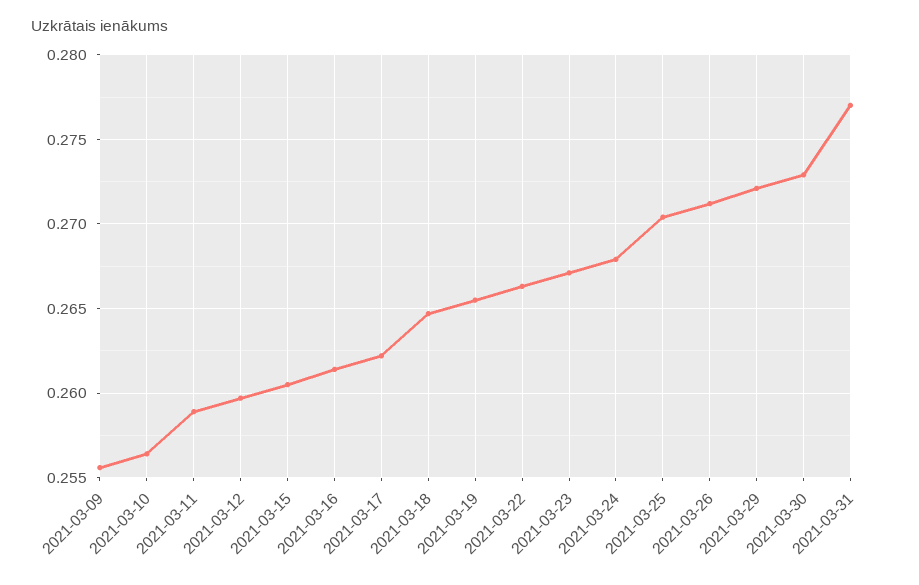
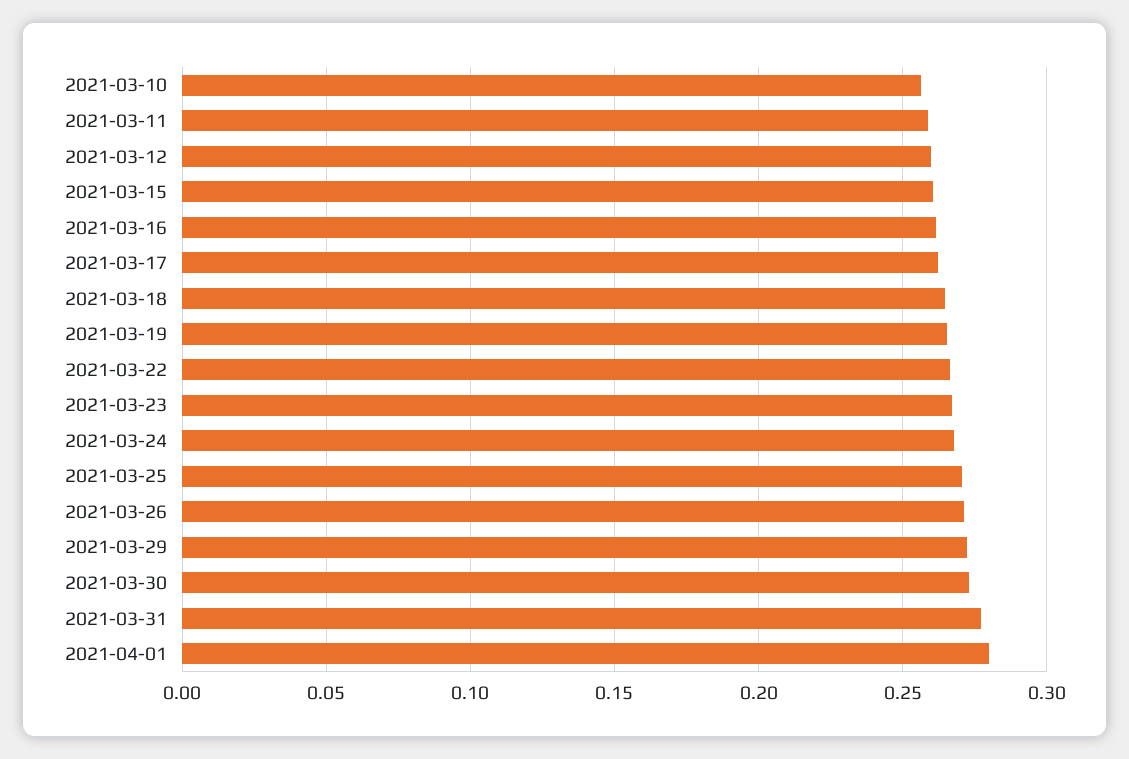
2021-03-09: 0.2555 -> none
2021-04-01: none -> 0.28

